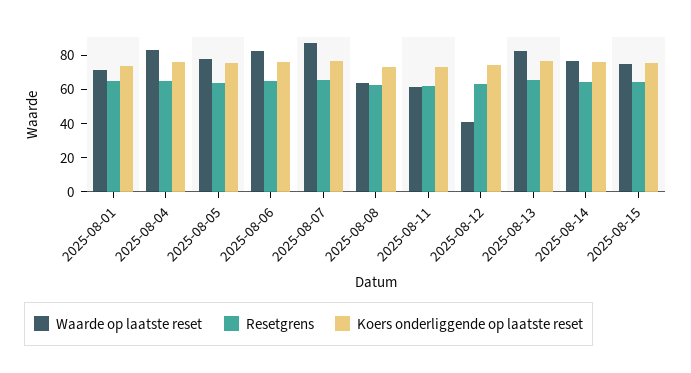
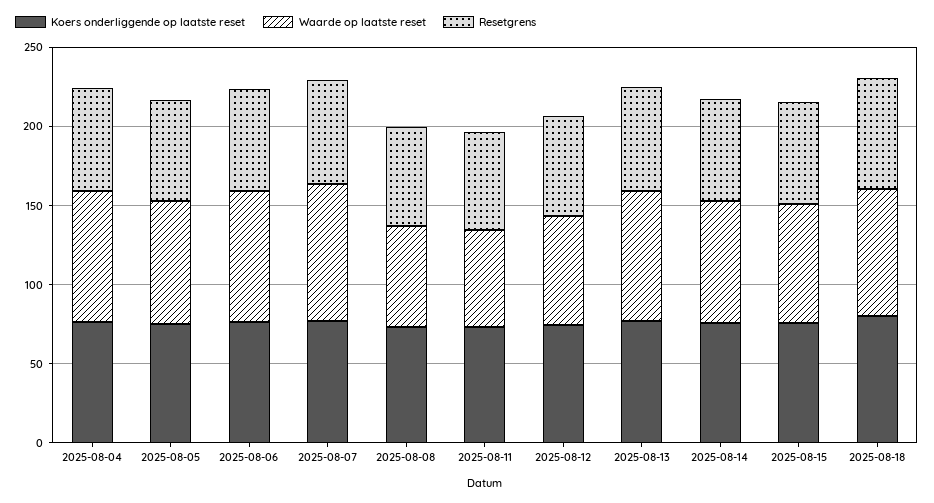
Waarde op laatste reset, 2025-08-01: 70 -> none
Resetgrens, 2025-08-01: 65 -> none
Koers onderliggende op laatste reset, 2025-08-01: 75 -> none
Waarde op laatste reset, 2025-08-12: 40 -> 70
Koers onderliggende op laatste reset, 2025-08-18: none -> 80
Waarde op laatste reset, 2025-08-18: none -> 80
Resetgrens, 2025-08-18: none -> 70

